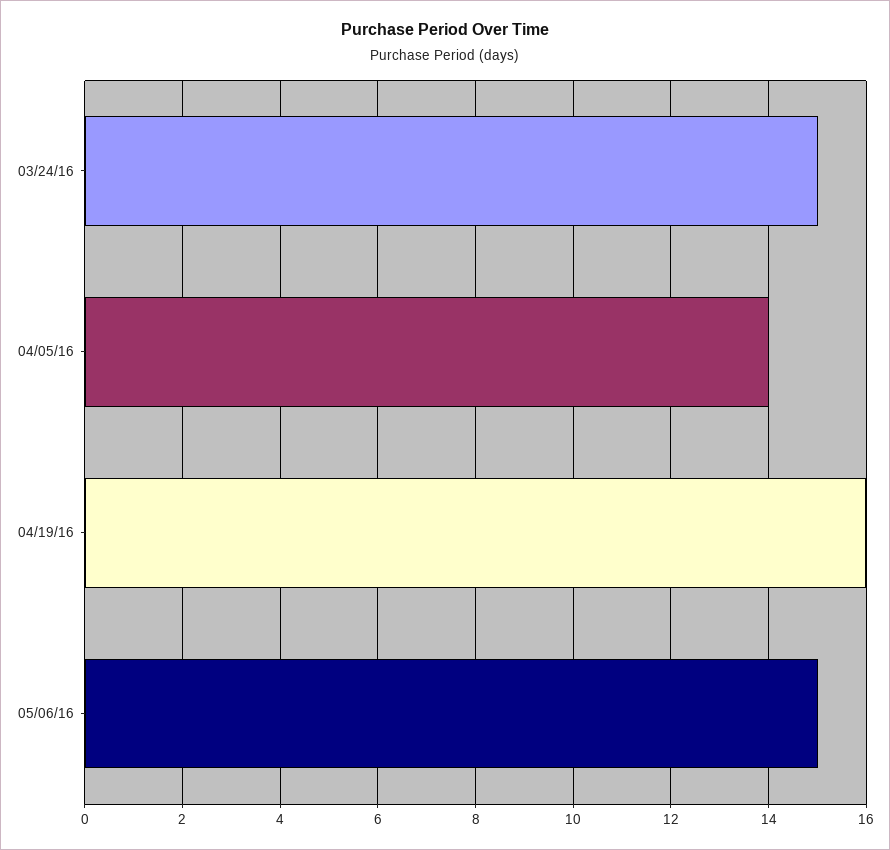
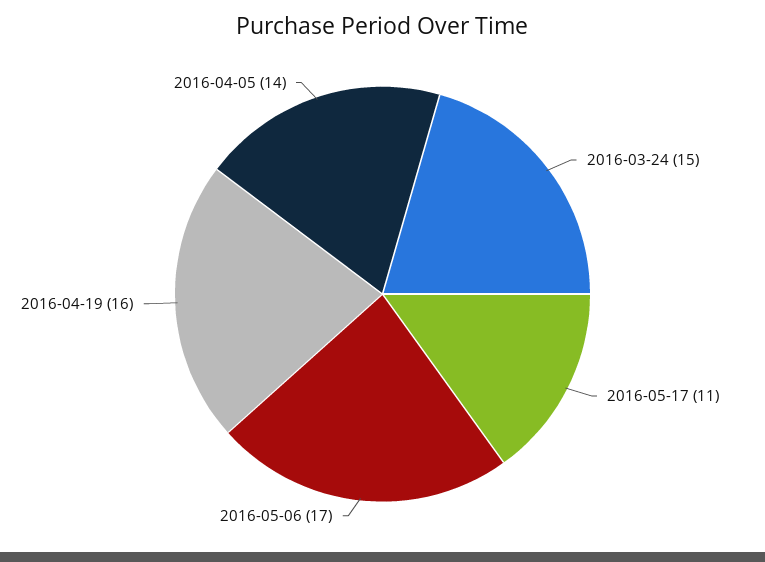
05/06/16: 15 -> 17
2016-05-17: none -> 11

